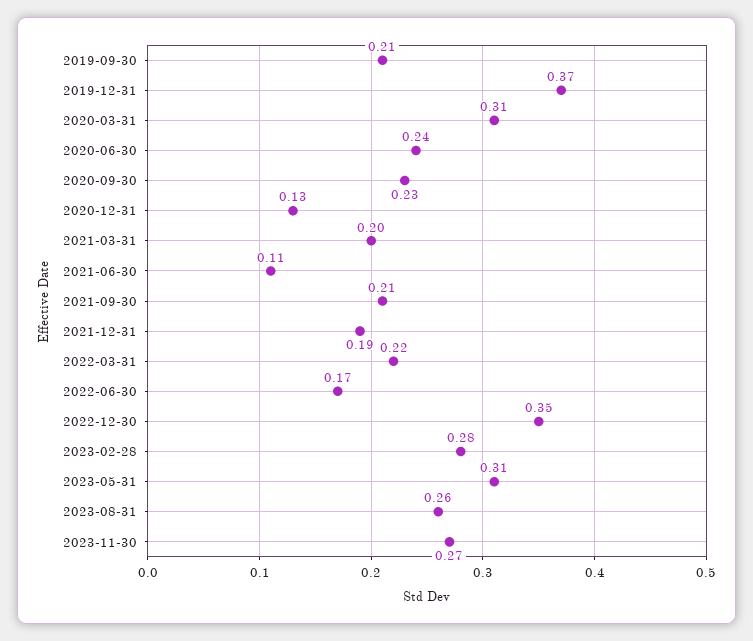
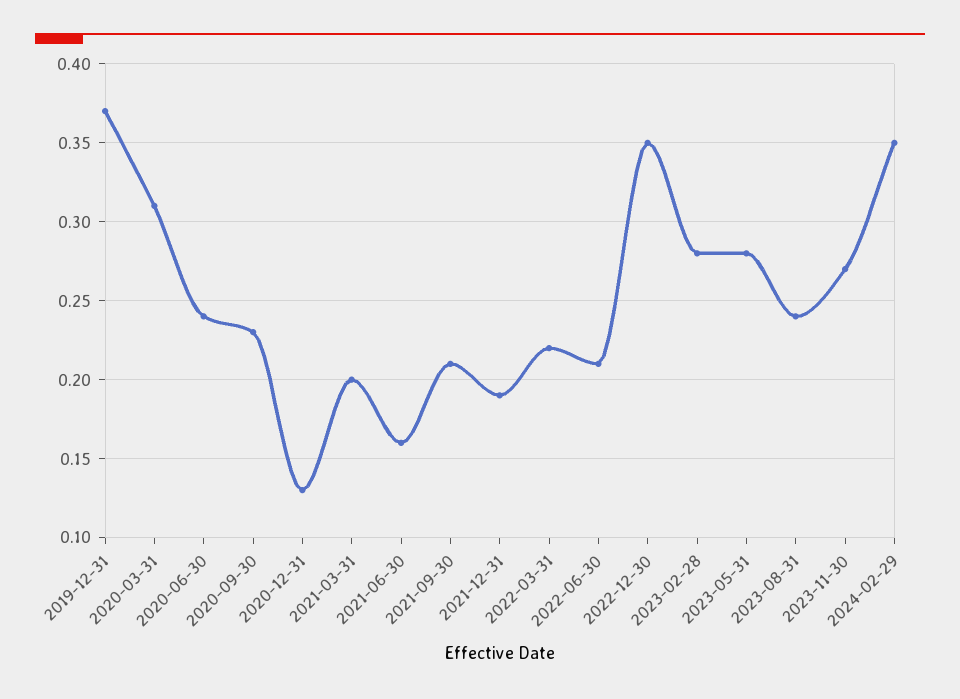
2019-09-30: 0.21 -> none
2021-06-30: 0.11 -> 0.16
2022-06-30: 0.17 -> 0.21
2023-05-31: 0.31 -> 0.28
2023-08-31: 0.26 -> 0.24
2024-02-29: none -> 0.35

